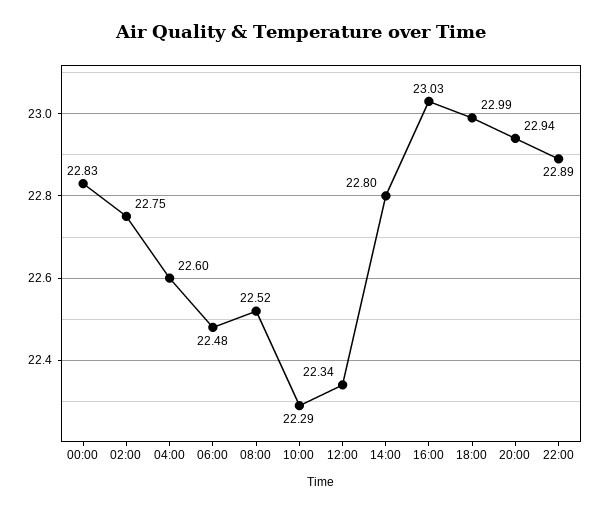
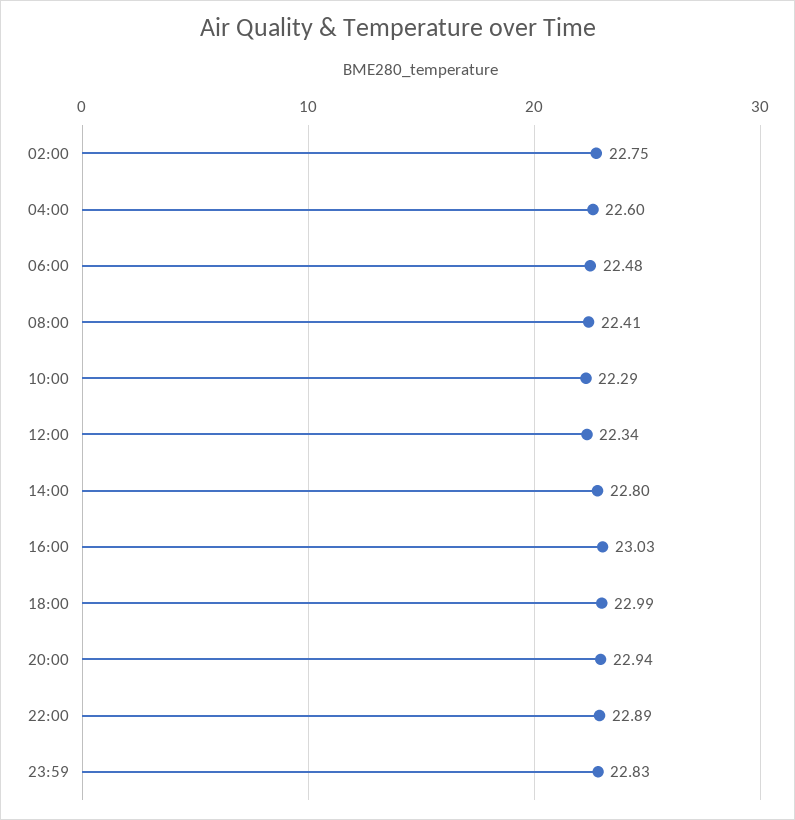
00:00: 22.83 -> none
08:00: 22.52 -> 22.41
23:59: none -> 22.83

